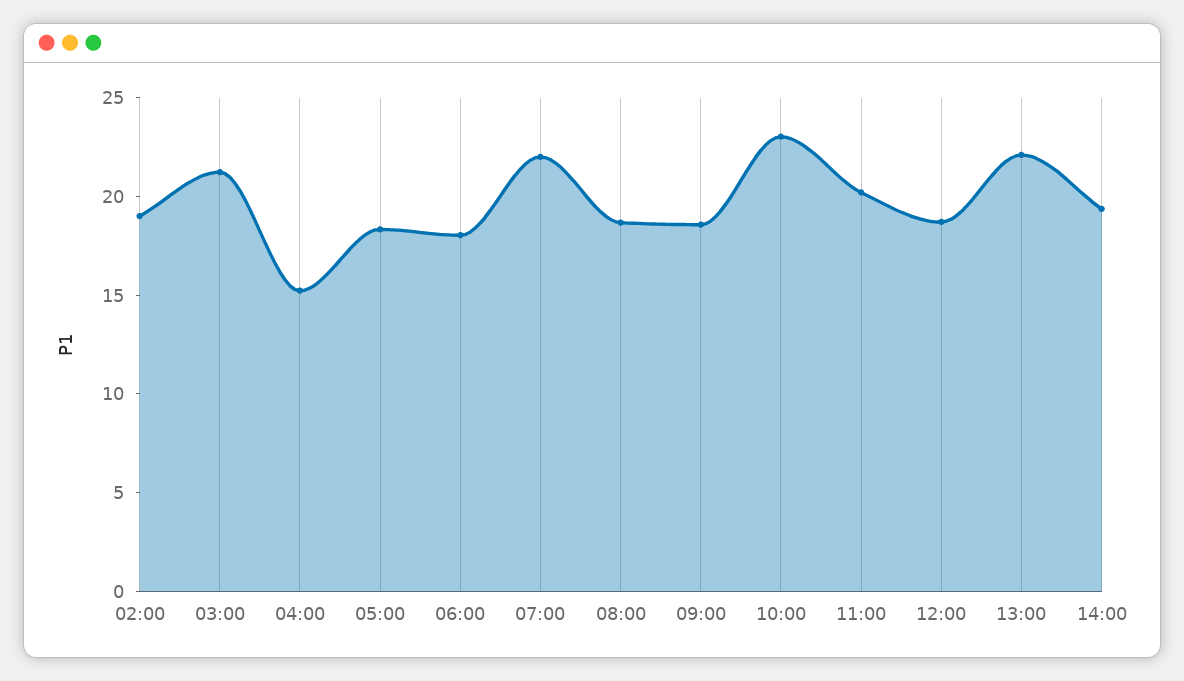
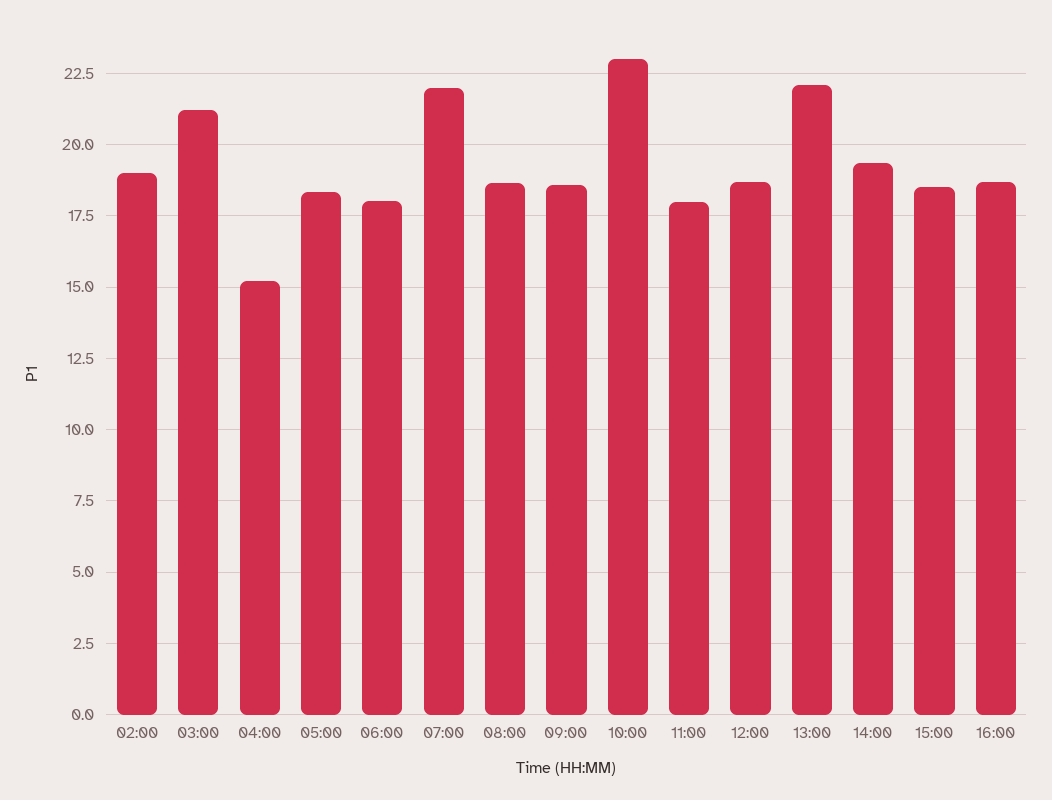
11:00: 20 -> 18
15:00: none -> 18.5
16:00: none -> 18.75

